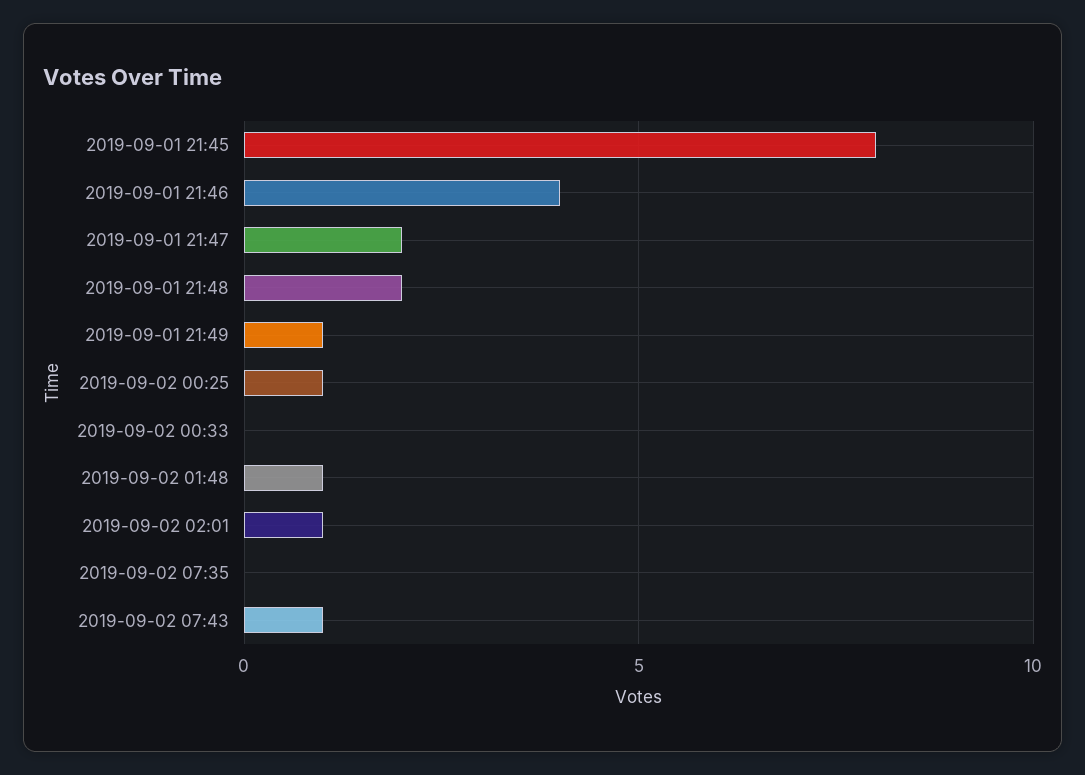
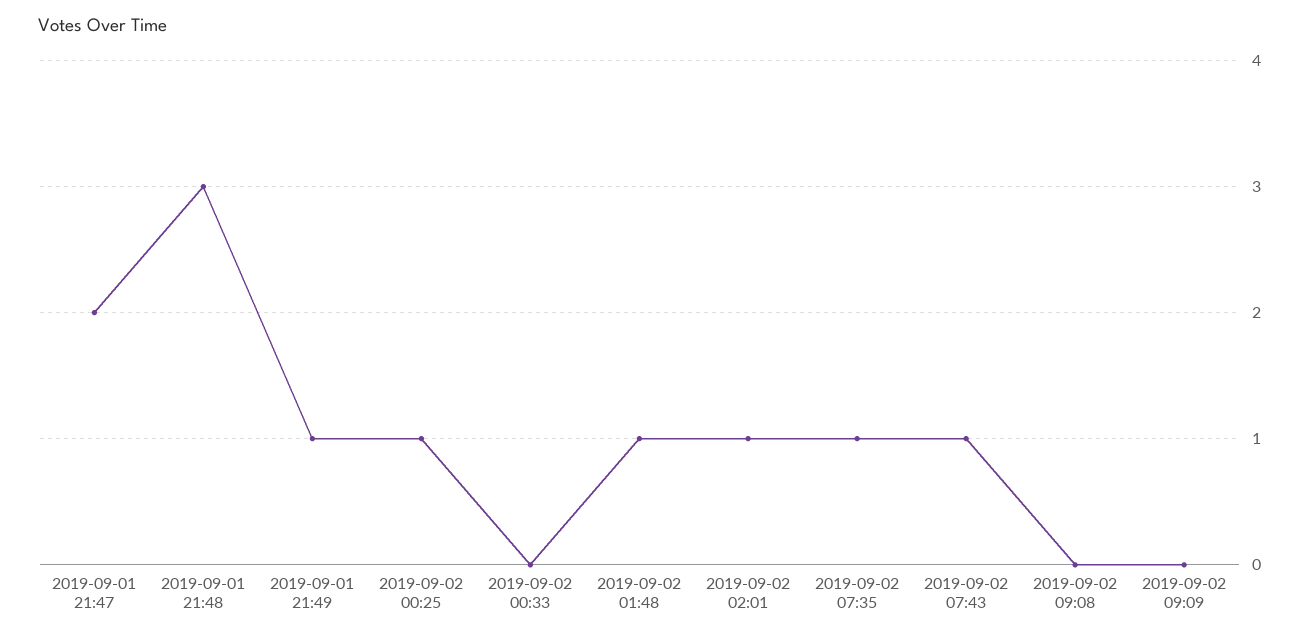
2019-09-01 21:45: 8 -> none
2019-09-01 21:46: 4 -> none
2019-09-01 21:48: 2 -> 3
2019-09-02 07:35: 0 -> 1
2019-09-02 09:08: none -> 0
2019-09-02 09:09: none -> 0

